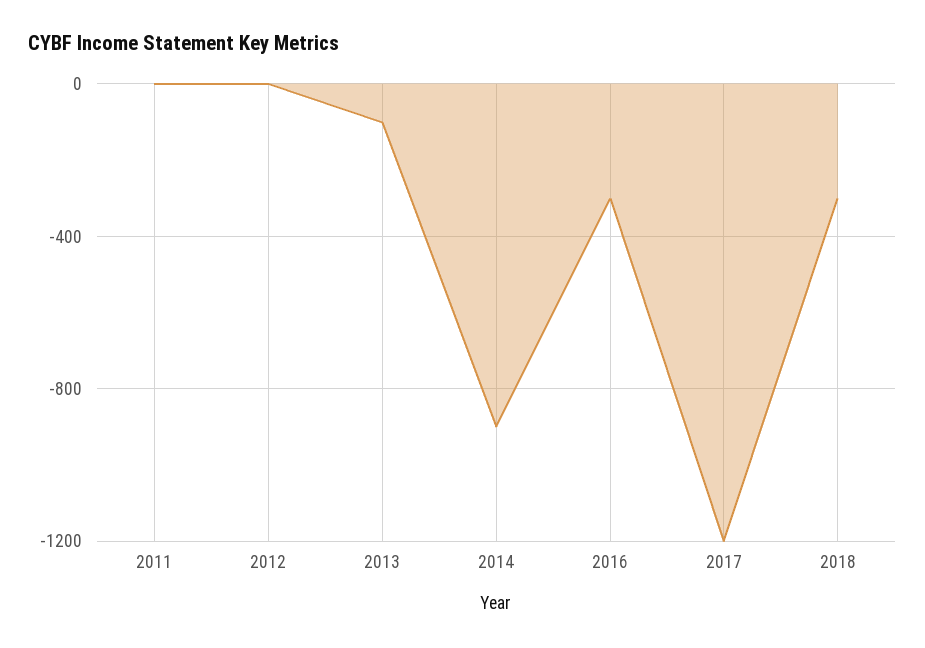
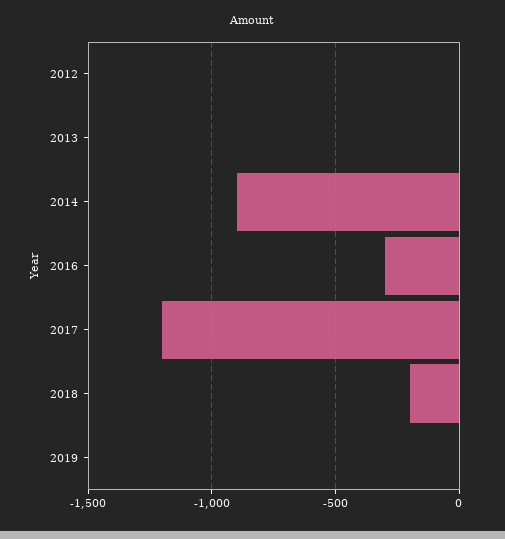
2011: 0 -> none
2013: -100 -> 0
2018: -300 -> -200
2019: none -> 0

